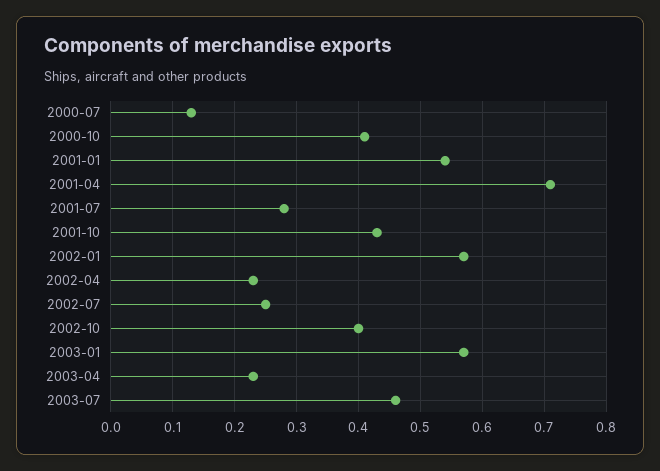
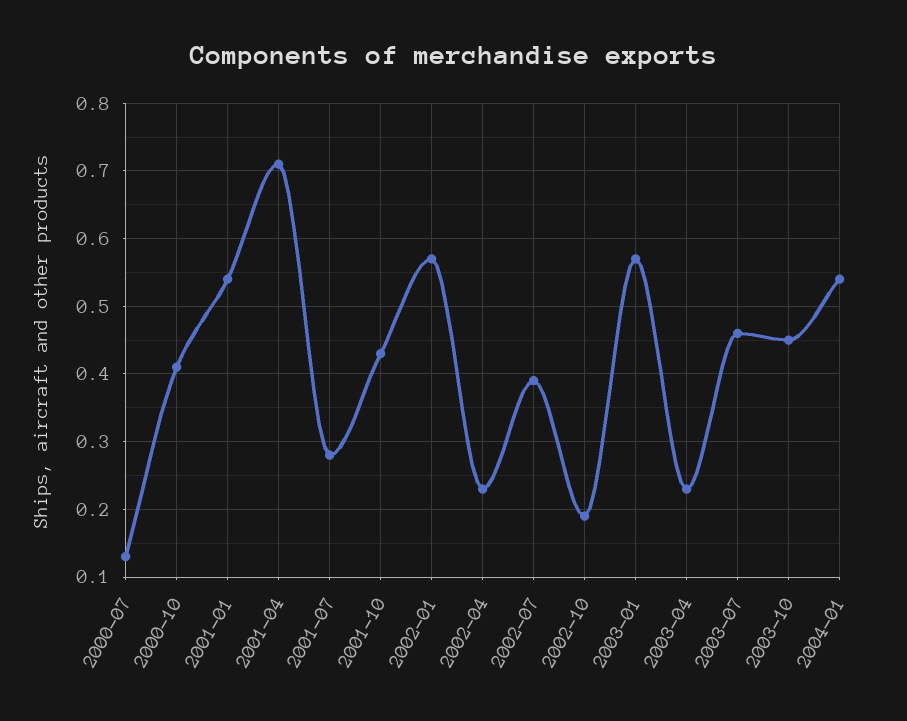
2002-07: 0.25 -> 0.39
2002-10: 0.4 -> 0.19
2003-10: none -> 0.45
2004-01: none -> 0.54

